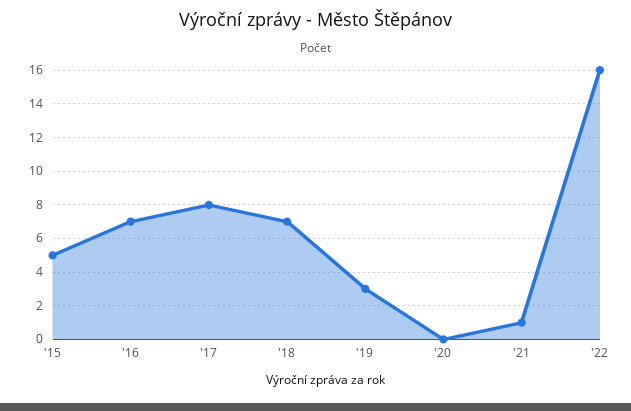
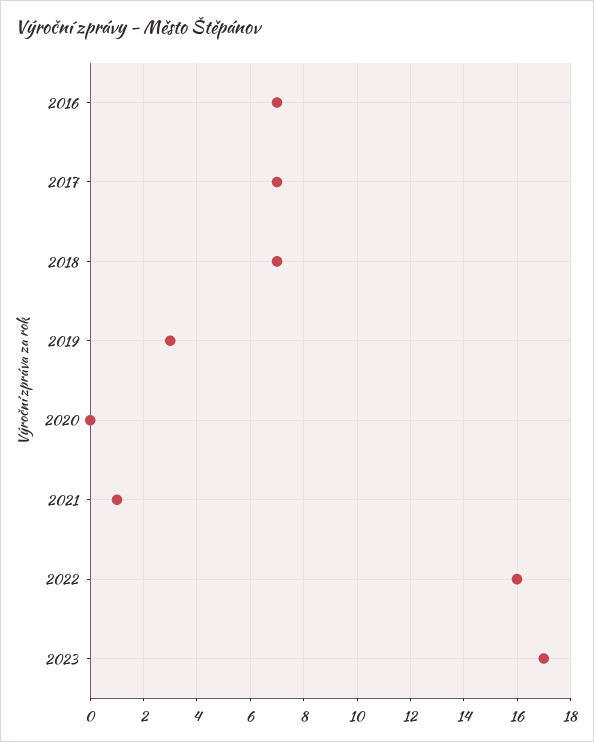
'15: 5 -> none
'17: 8 -> 7
2023: none -> 17

